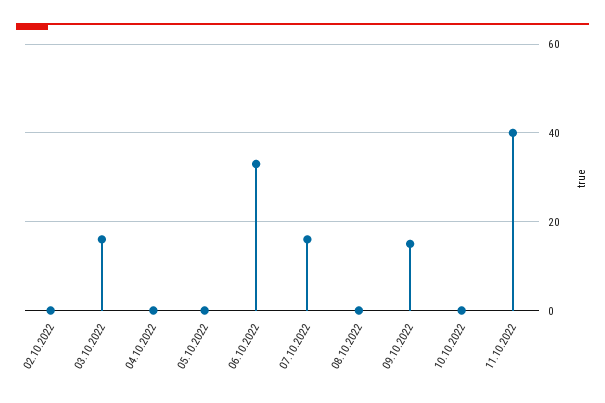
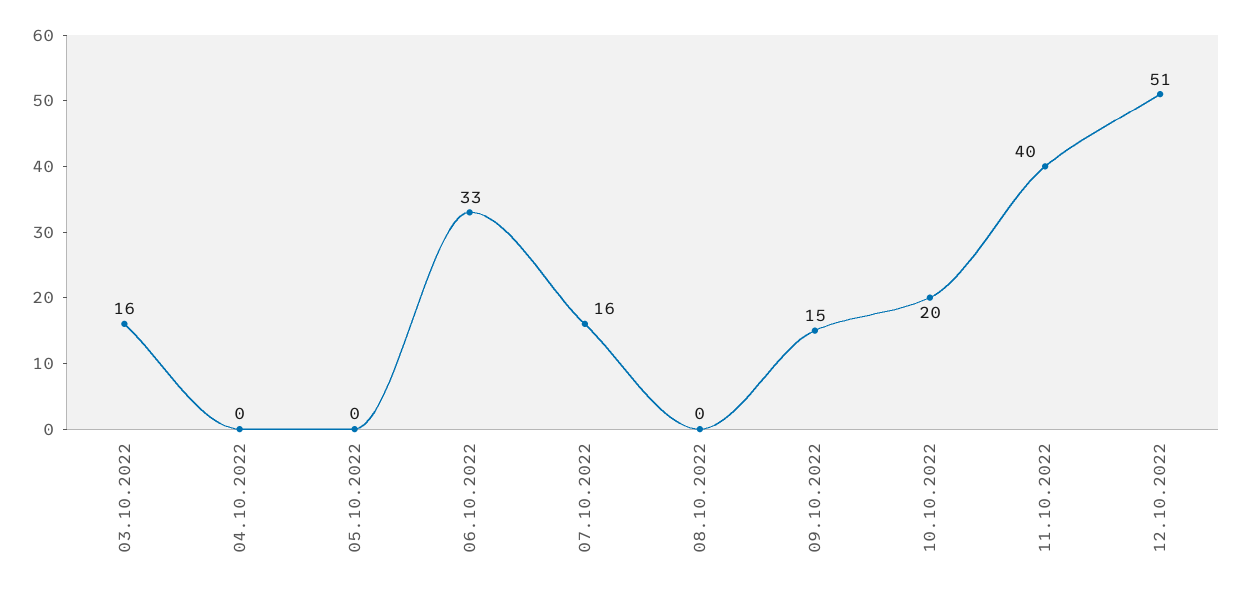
02.10.2022: 0 -> none
10.10.2022: 0 -> 20
12.10.2022: none -> 51

